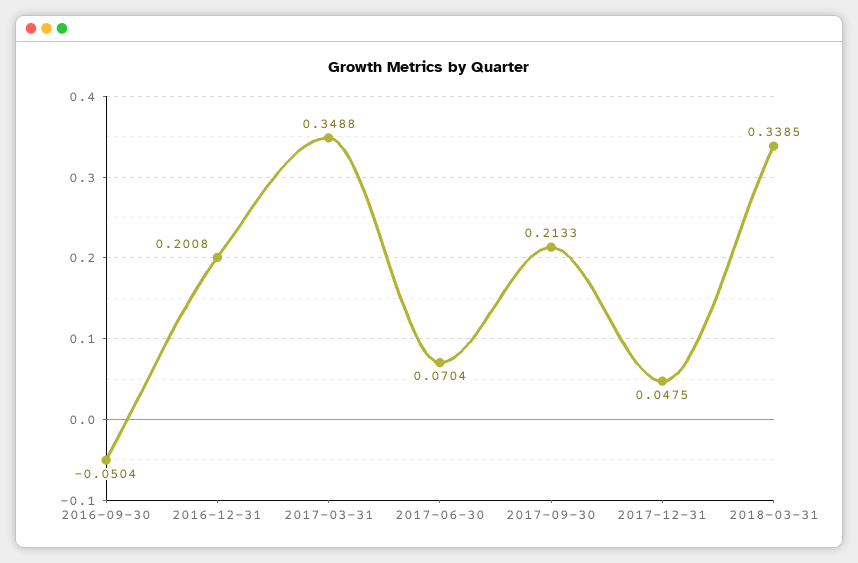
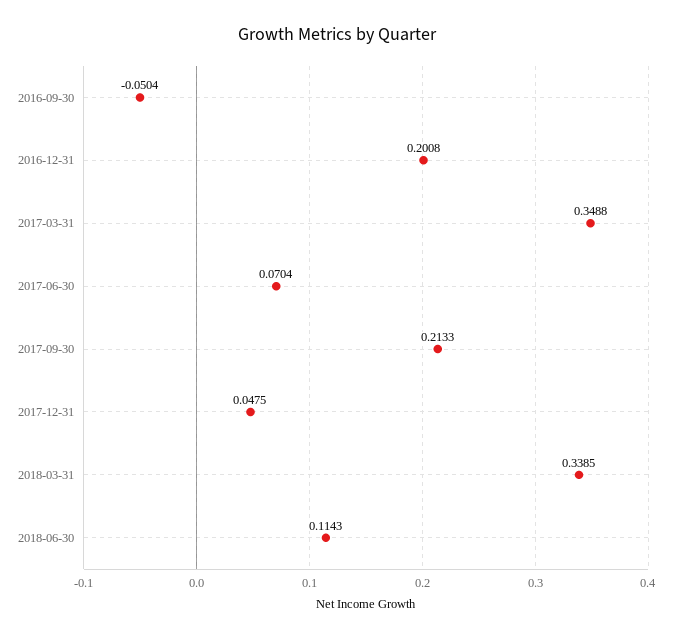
2018-06-30: none -> 0.1143

